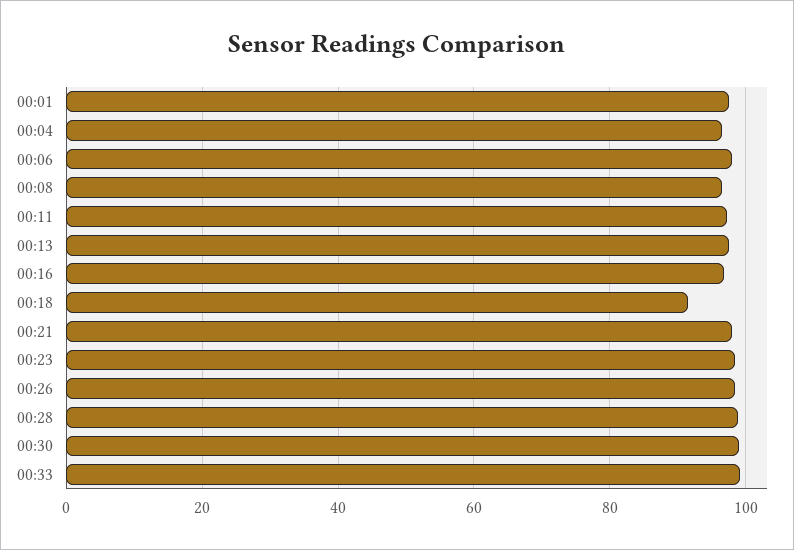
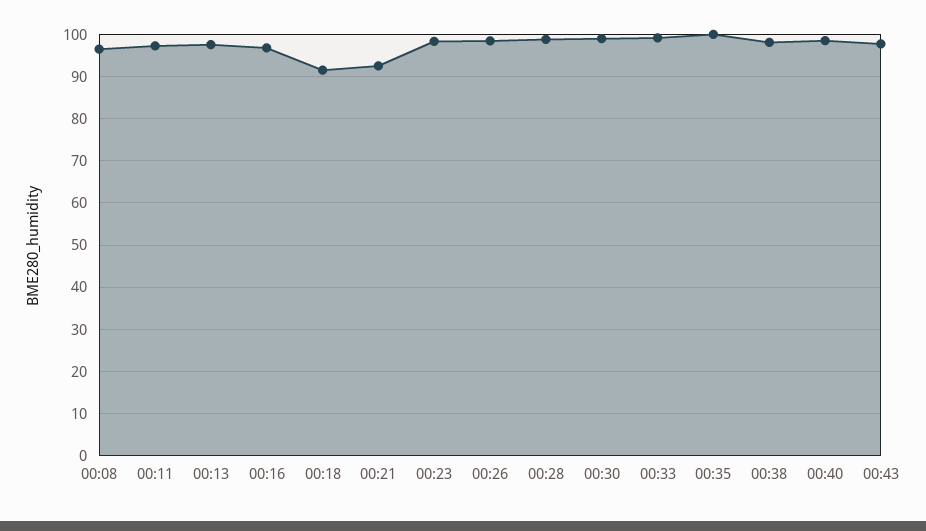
00:01: 98 -> none
00:04: 96 -> none
00:06: 98 -> none
00:21: 98 -> 92
00:35: none -> 100
00:38: none -> 98
00:40: none -> 98
00:43: none -> 98

